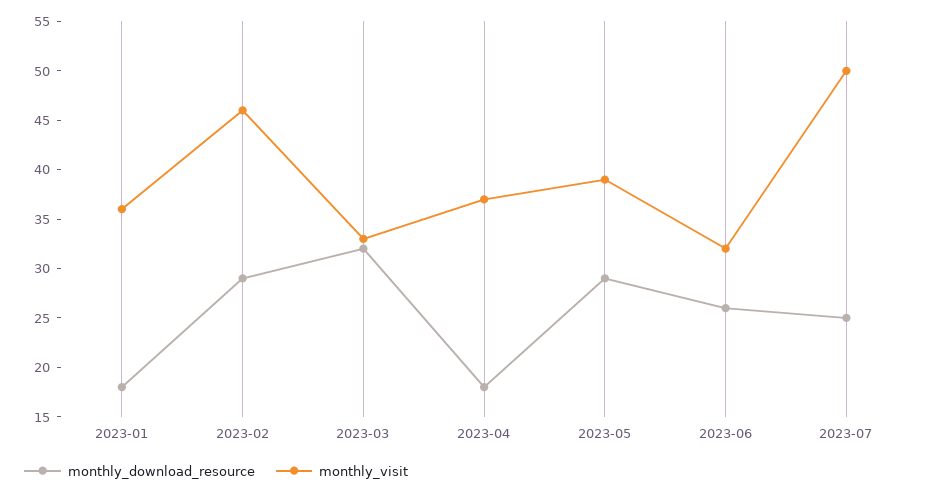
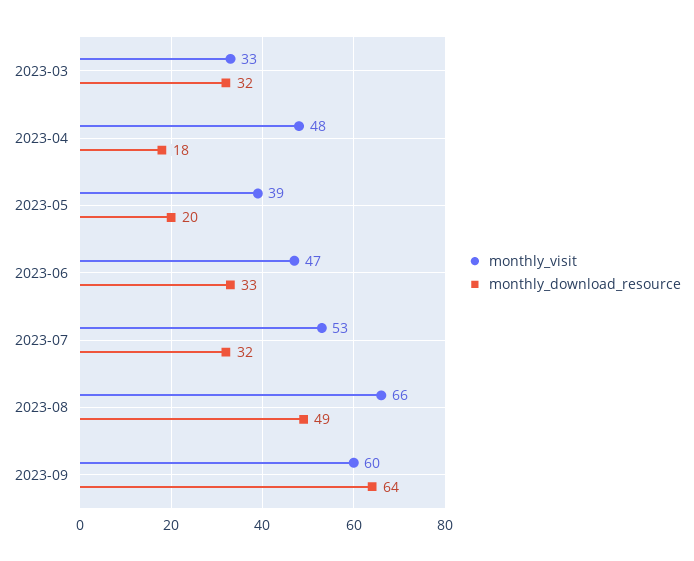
monthly_download_resource, 2023-01: 18 -> none
monthly_visit, 2023-01: 36 -> none
monthly_download_resource, 2023-02: 29 -> none
monthly_visit, 2023-02: 46 -> none
monthly_visit, 2023-04: 37 -> 48
monthly_download_resource, 2023-05: 29 -> 20
monthly_download_resource, 2023-06: 26 -> 33
monthly_visit, 2023-06: 32 -> 47
monthly_download_resource, 2023-07: 25 -> 32
monthly_visit, 2023-07: 50 -> 53
monthly_visit, 2023-08: none -> 66
monthly_download_resource, 2023-08: none -> 49
monthly_visit, 2023-09: none -> 60
monthly_download_resource, 2023-09: none -> 64

